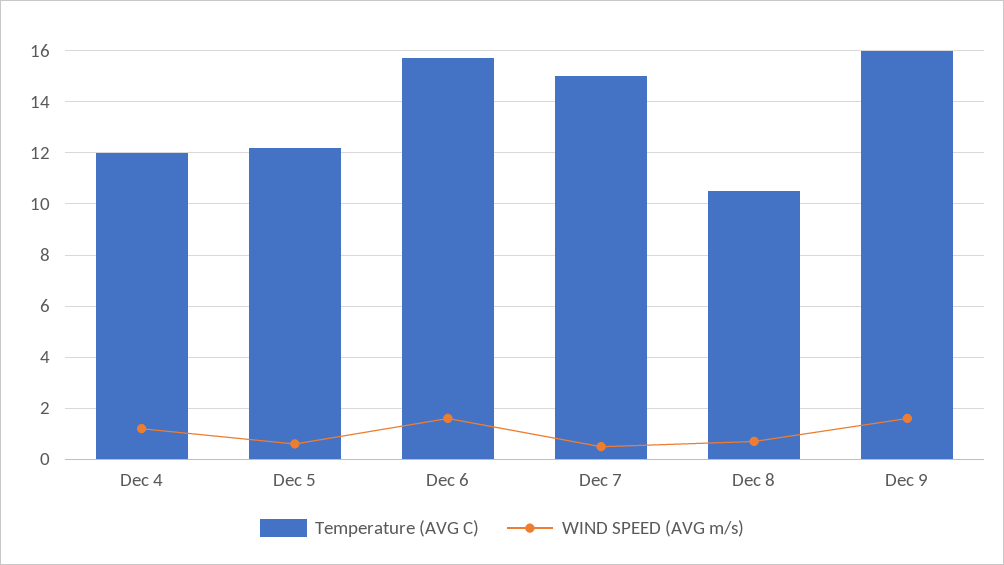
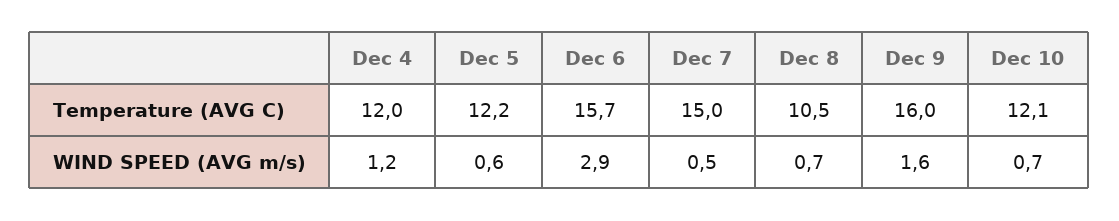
WIND SPEED (AVG m/s), Dec 6: 1.5 -> 2.9
Temperature (AVG C), Dec 10: none -> 12.1
WIND SPEED (AVG m/s), Dec 10: none -> 0.7

